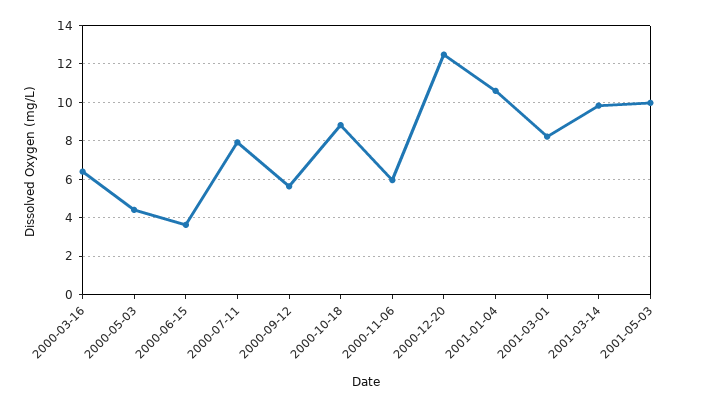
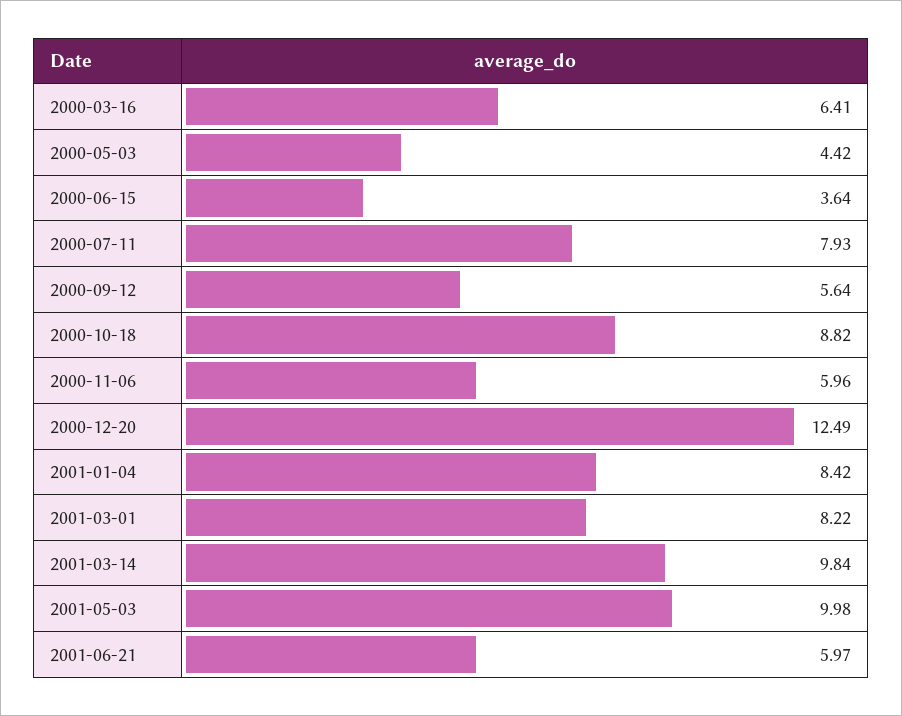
2001-01-04: 10.5 -> 8.42
2001-06-21: none -> 5.97

